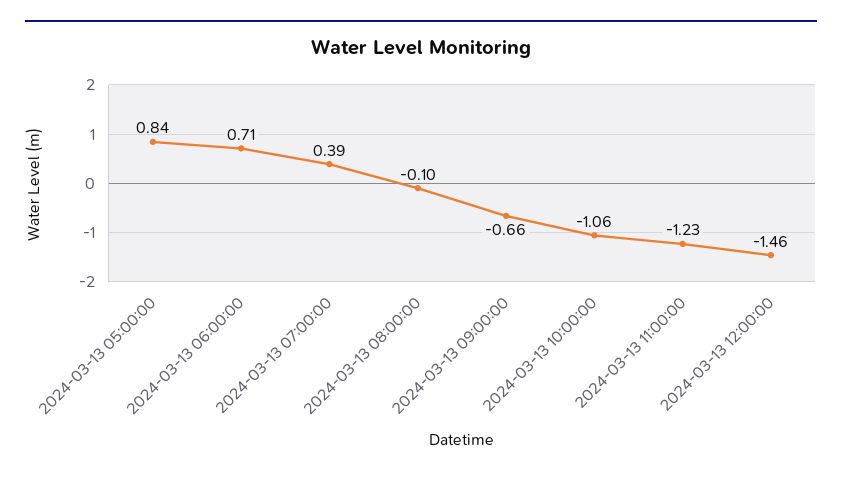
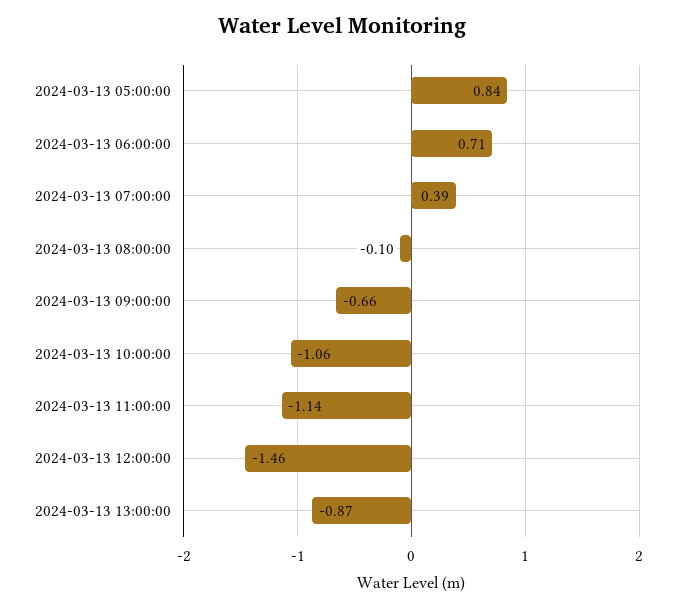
2024-03-13 11:00:00: -1.23 -> -1.14
2024-03-13 13:00:00: none -> -0.87

